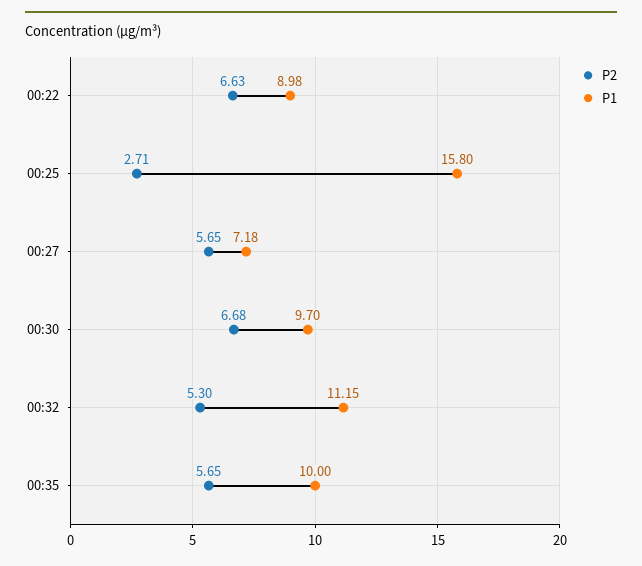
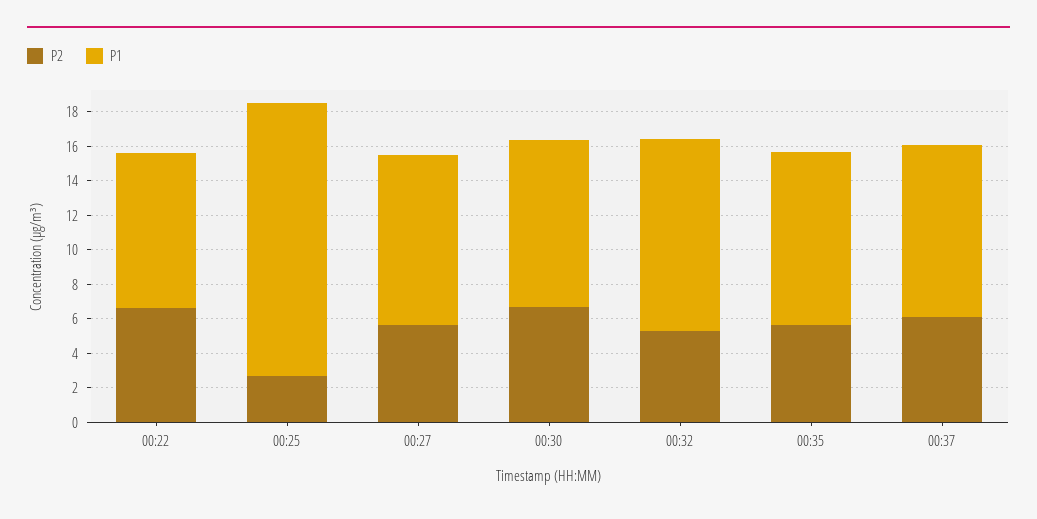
P1, 00:27: 7.18 -> 10
P2, 00:37: none -> 6
P1, 00:37: none -> 10

